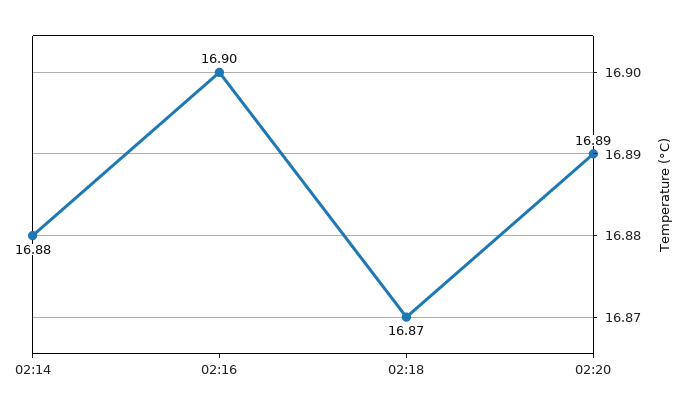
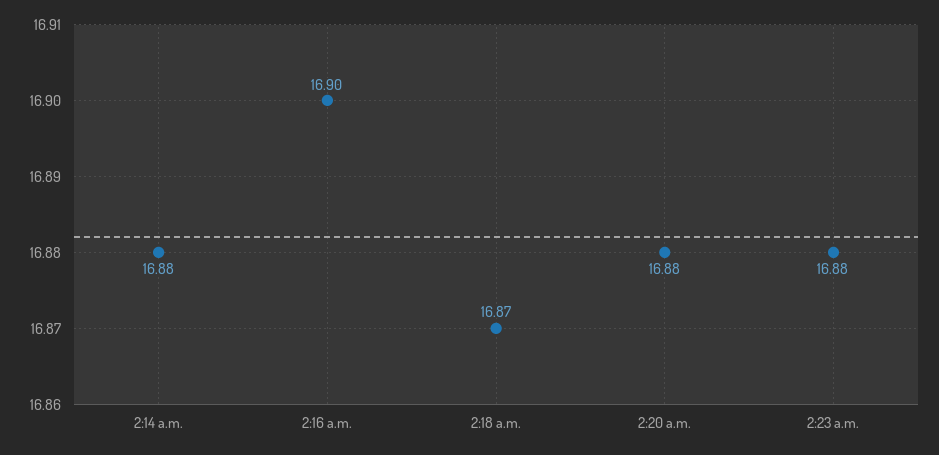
02:20: 16.89 -> 16.88
2:23 a.m.: none -> 16.88

